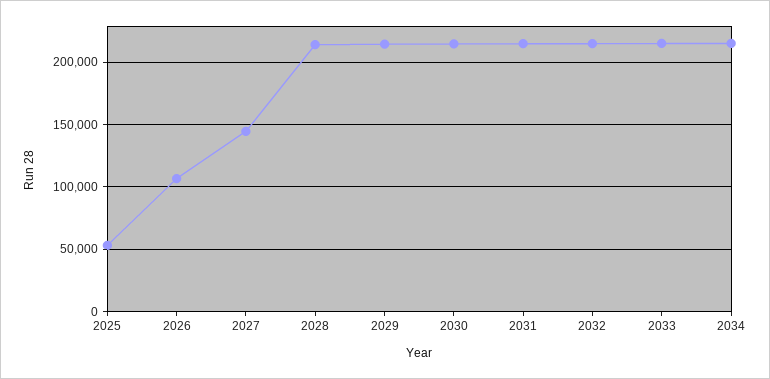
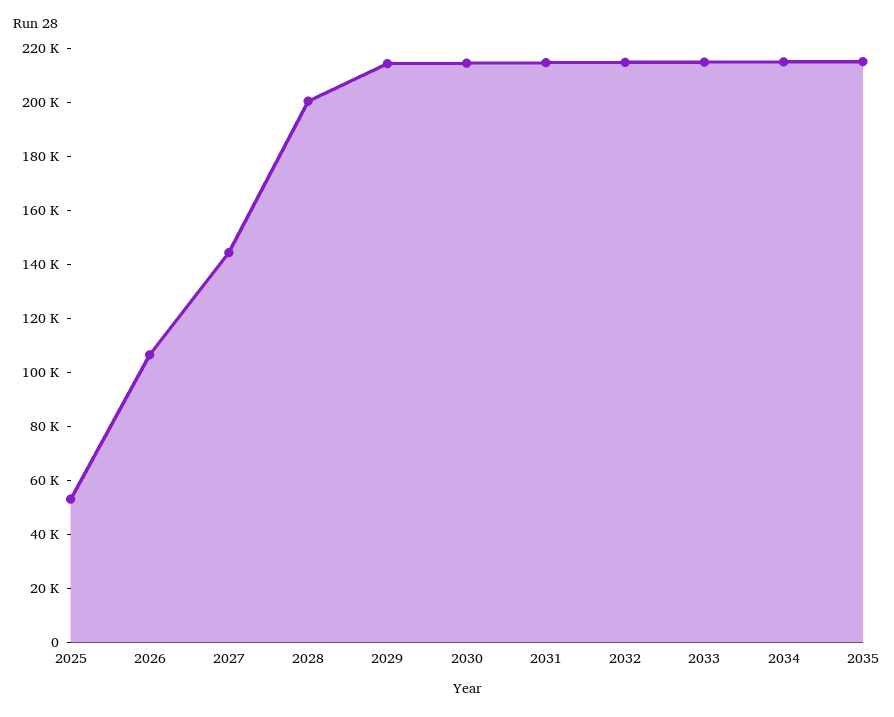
2028: 215000 -> 200000
2035: none -> 215000

